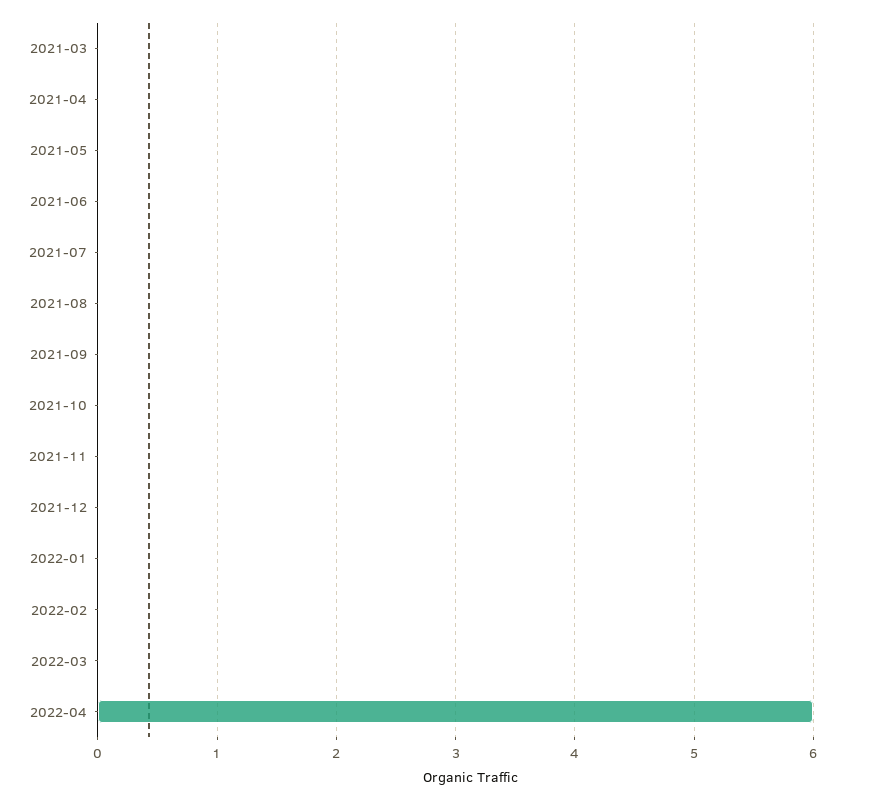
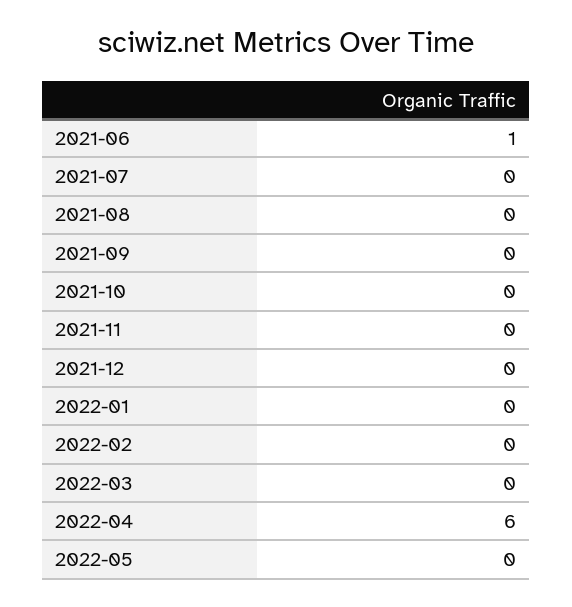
2021-03: 0 -> none
2021-04: 0 -> none
2021-05: 0 -> none
2021-06: 0 -> 1
2022-05: none -> 0

